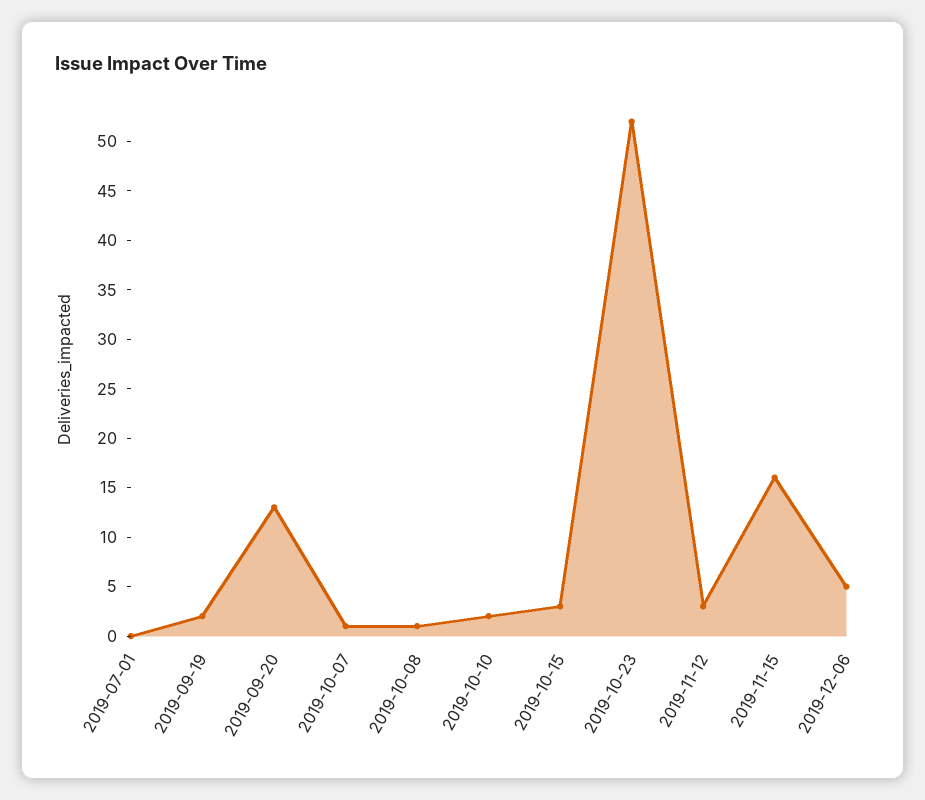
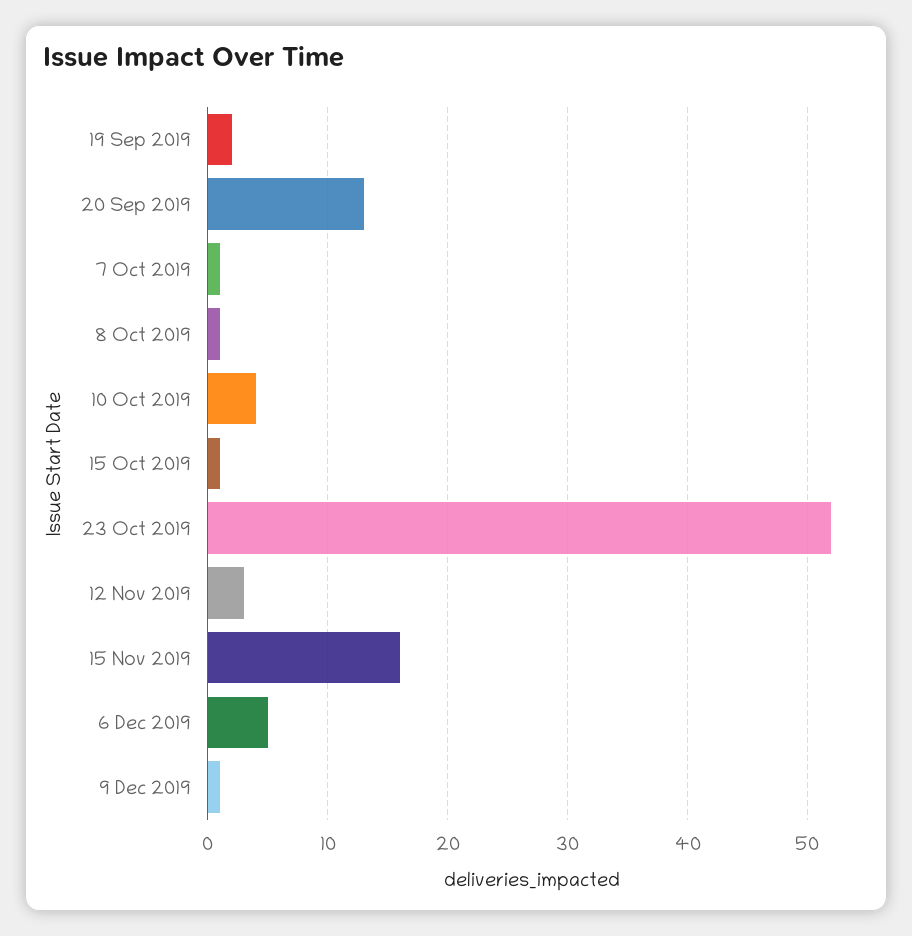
2019-07-01: 0 -> none
2019-10-10: 2 -> 4
2019-10-15: 3 -> 1
9 Dec 2019: none -> 1

